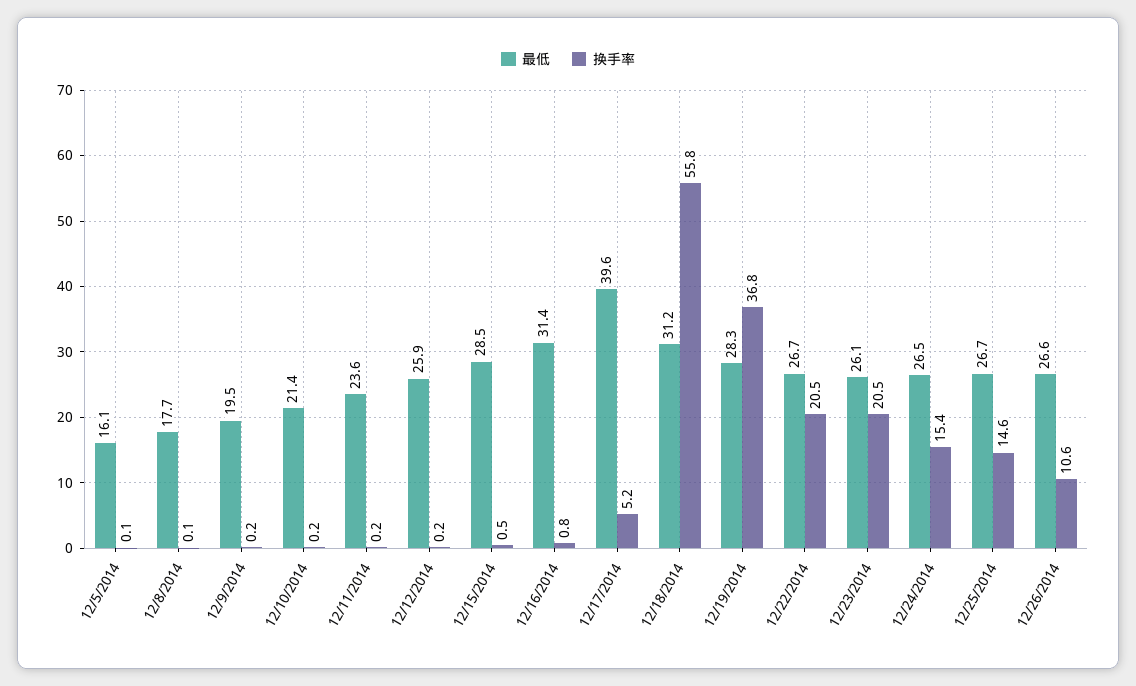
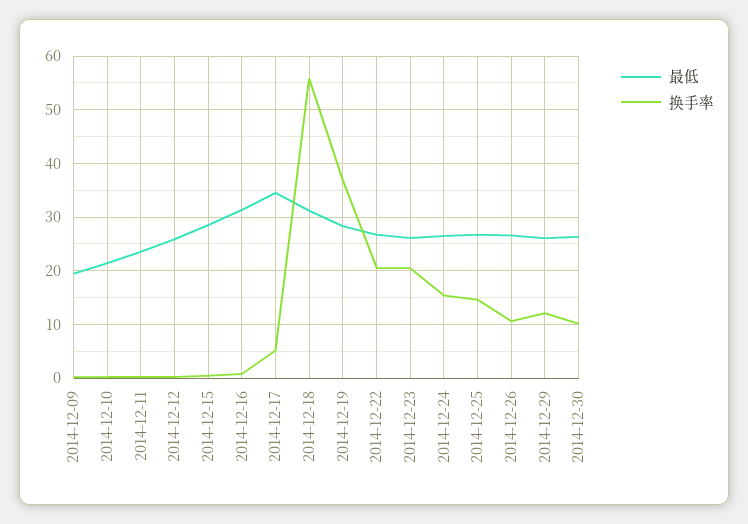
最低, 12/5/2014: 16.1 -> none
换手率, 12/5/2014: 0.1 -> none
最低, 12/8/2014: 17.7 -> none
换手率, 12/8/2014: 0.1 -> none
最低, 12/17/2014: 39.6 -> 34
最低, 2014-12-29: none -> 26
换手率, 2014-12-29: none -> 12
最低, 2014-12-30: none -> 26
换手率, 2014-12-30: none -> 10

